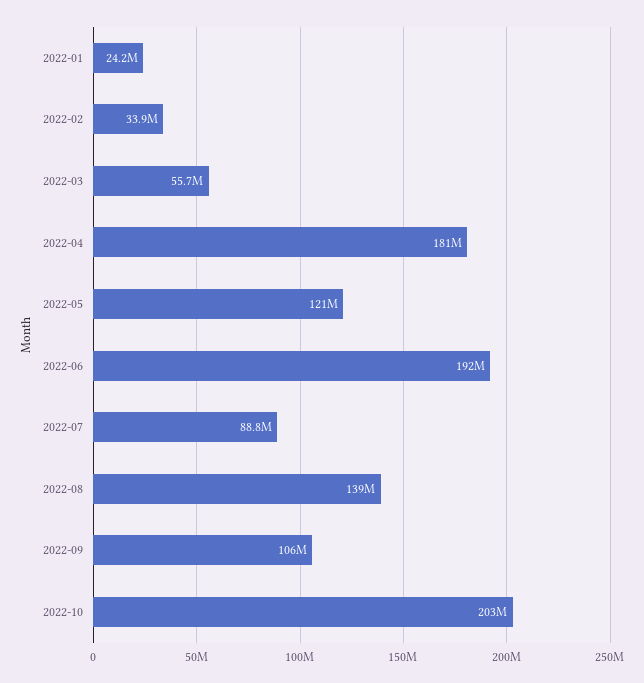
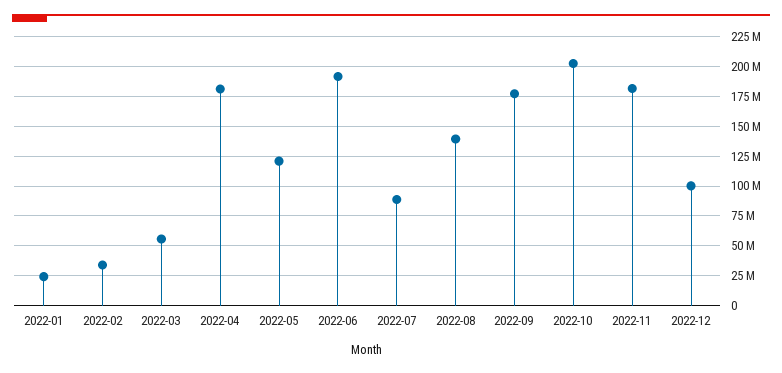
2022-09: 106000000 -> 175000000
2022-11: none -> 175000000
2022-12: none -> 100000000

